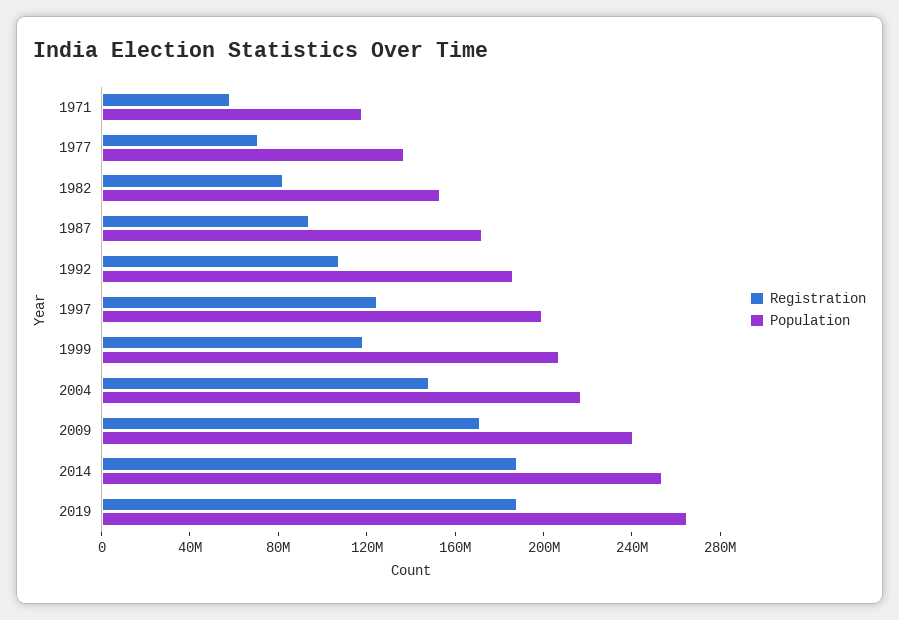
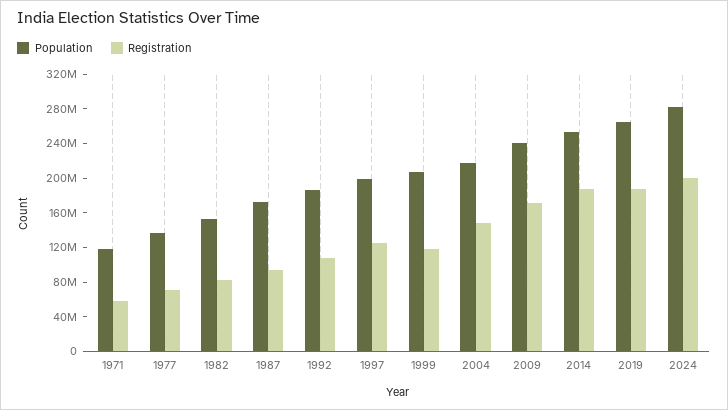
Population, 2024: none -> 280000000
Registration, 2024: none -> 200000000

